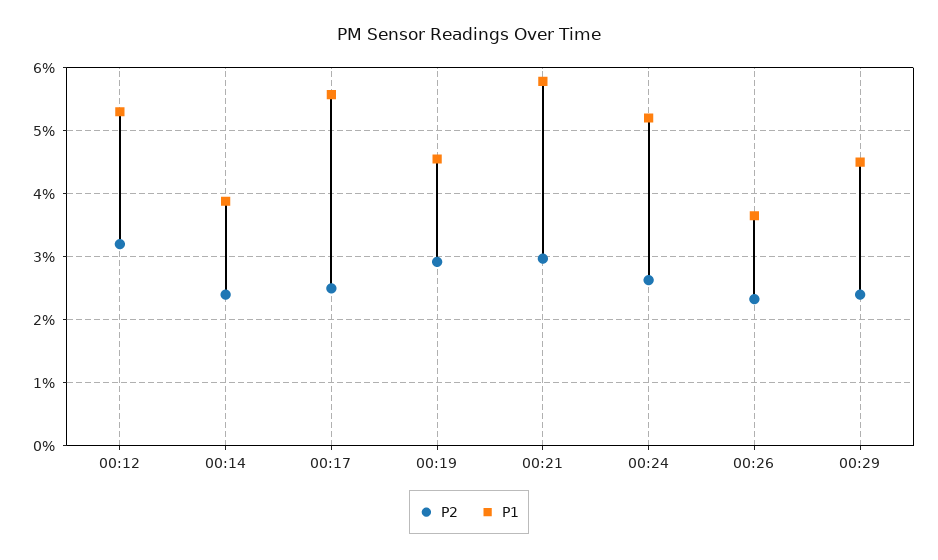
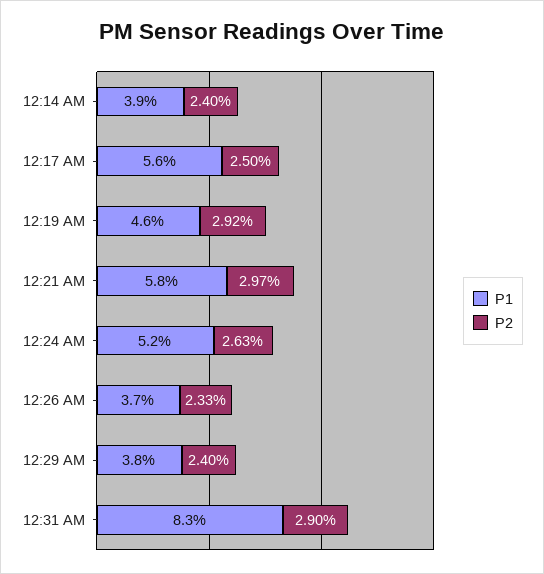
P2, 00:12: 3.2 -> none
P1, 00:12: 5.3 -> none
P1, 00:29: 4.5 -> 3.8
P1, 12:31 AM: none -> 8.3
P2, 12:31 AM: none -> 2.9

